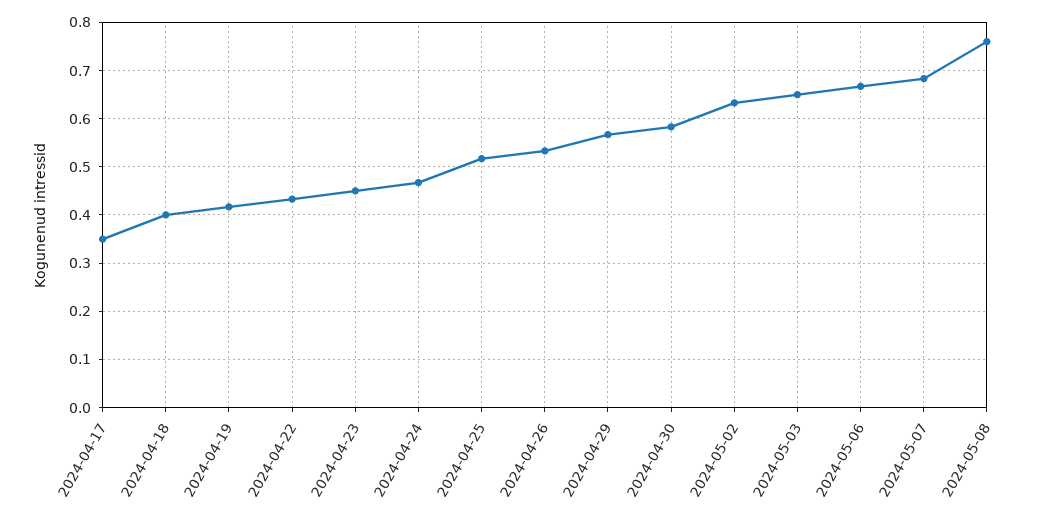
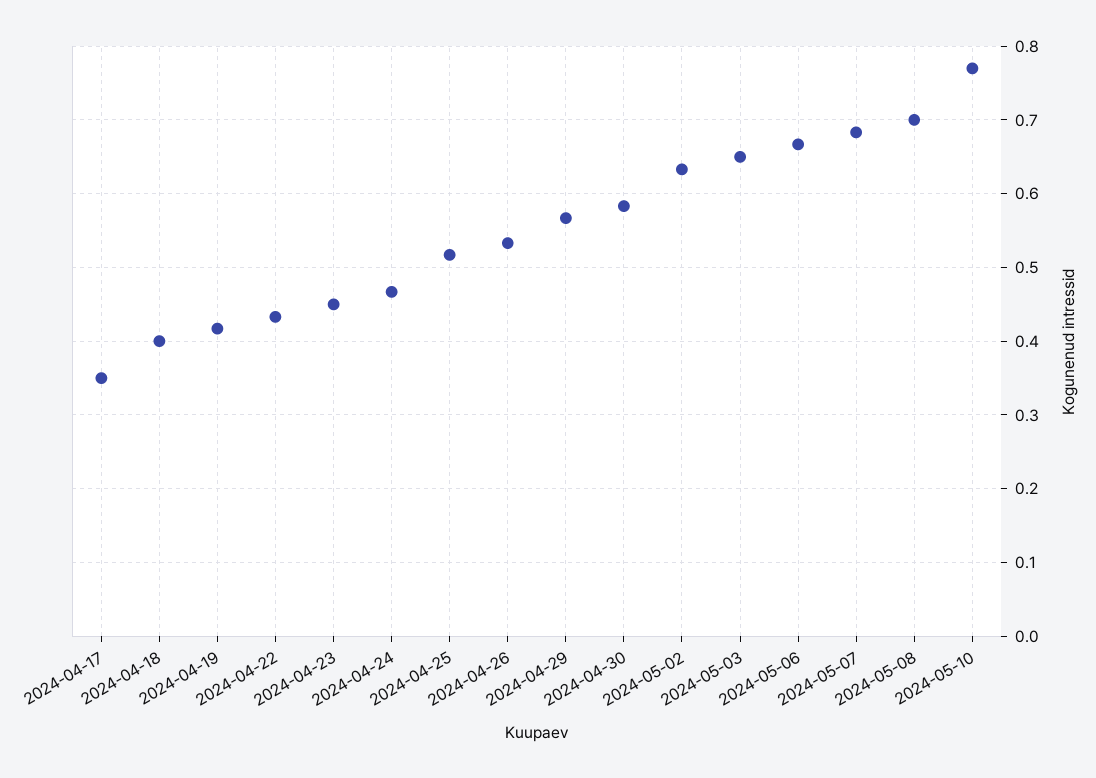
2024-05-08: 0.76 -> 0.7
2024-05-10: none -> 0.77

